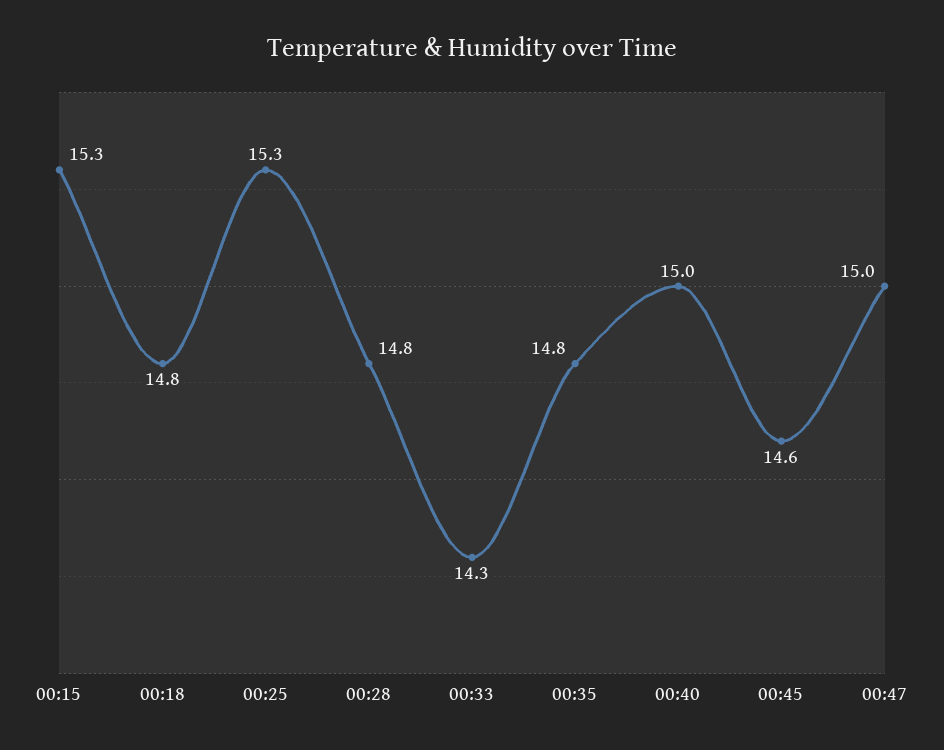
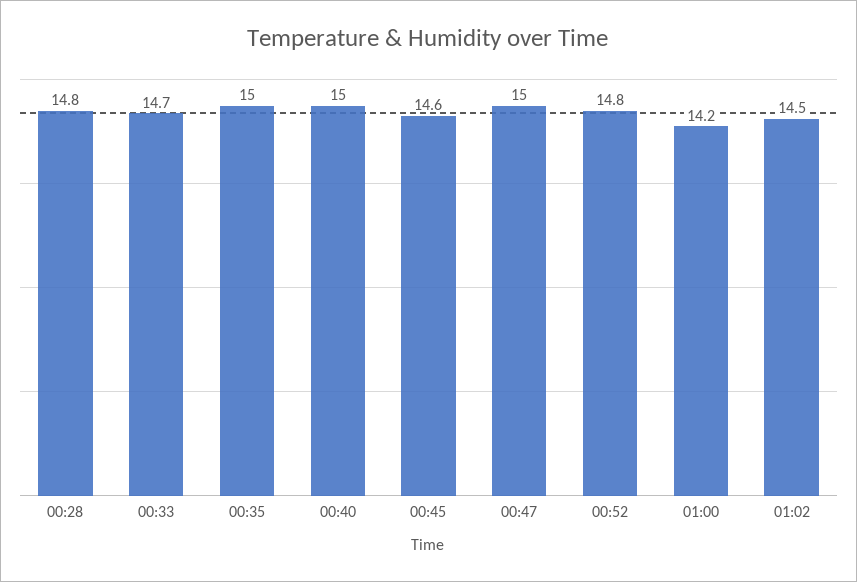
00:15: 15.3 -> none
00:18: 14.8 -> none
00:25: 15.3 -> none
00:33: 14.3 -> 14.7
00:35: 14.8 -> 15
00:52: none -> 14.8
01:00: none -> 14.2
01:02: none -> 14.5

